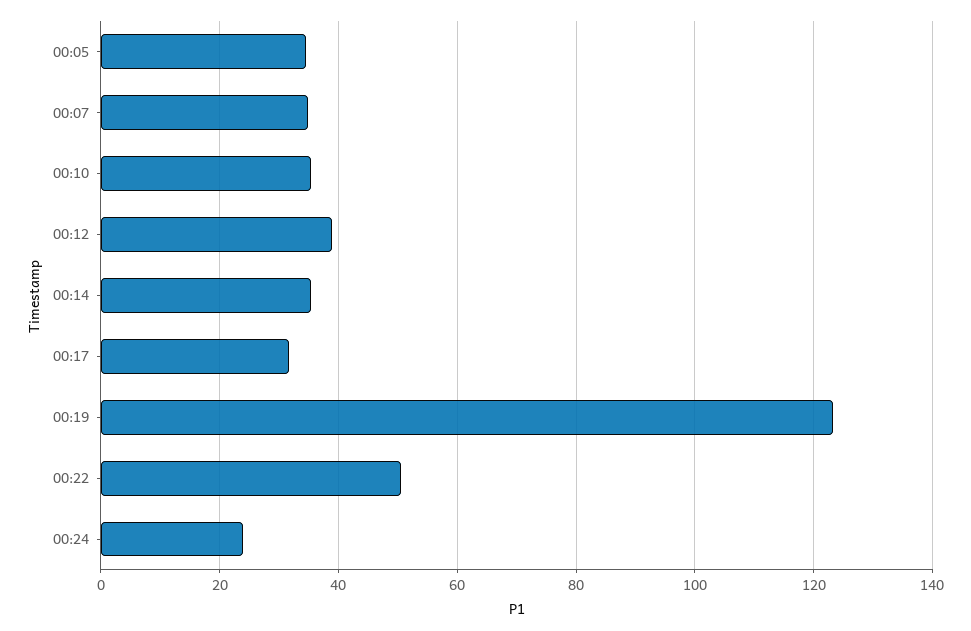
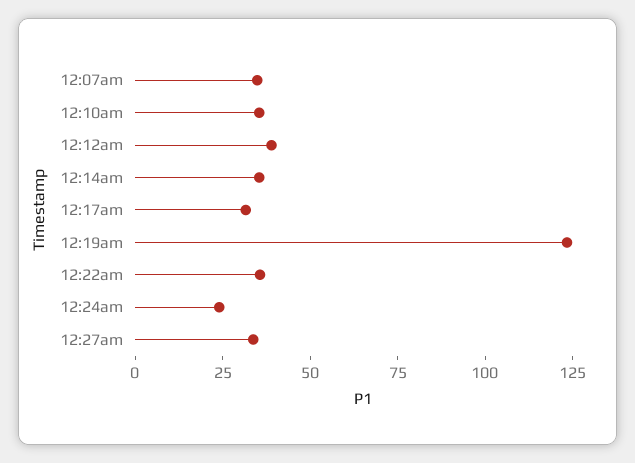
00:05: 34 -> none
00:22: 50 -> 35
12:27am: none -> 35

